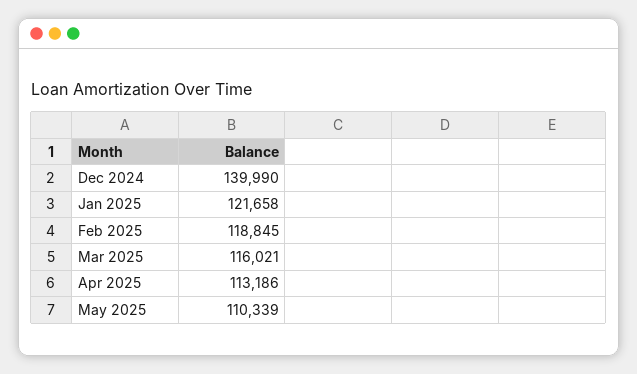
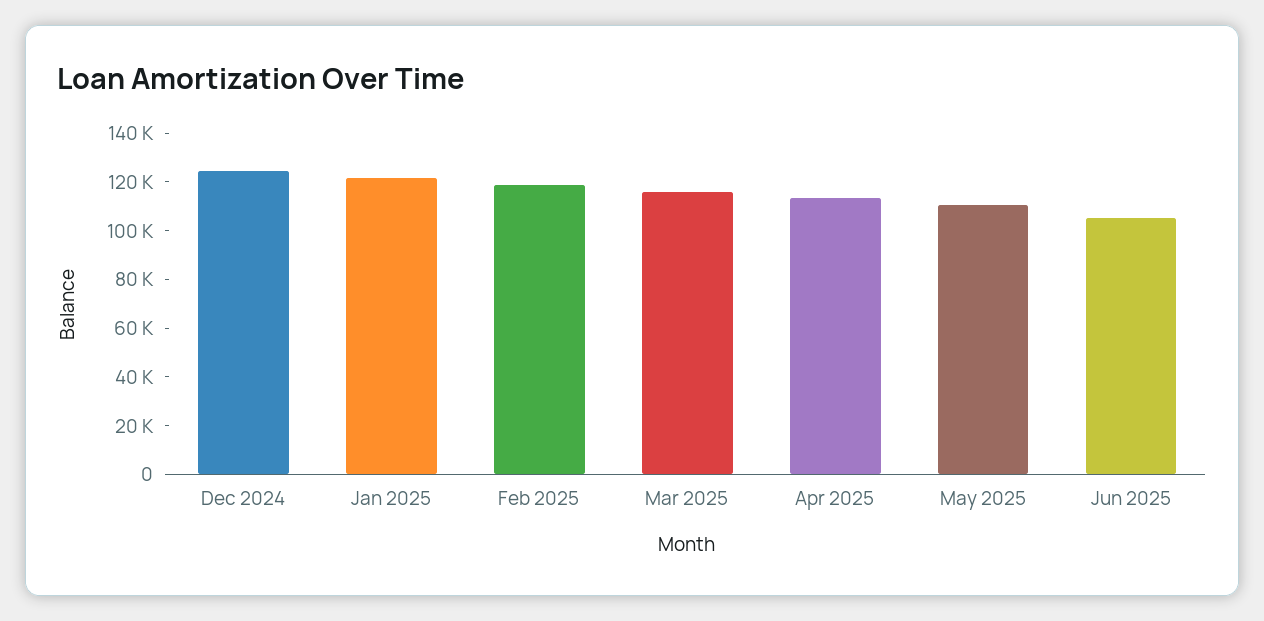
Dec 2024: 139990 -> 125000
Jun 2025: none -> 105000

